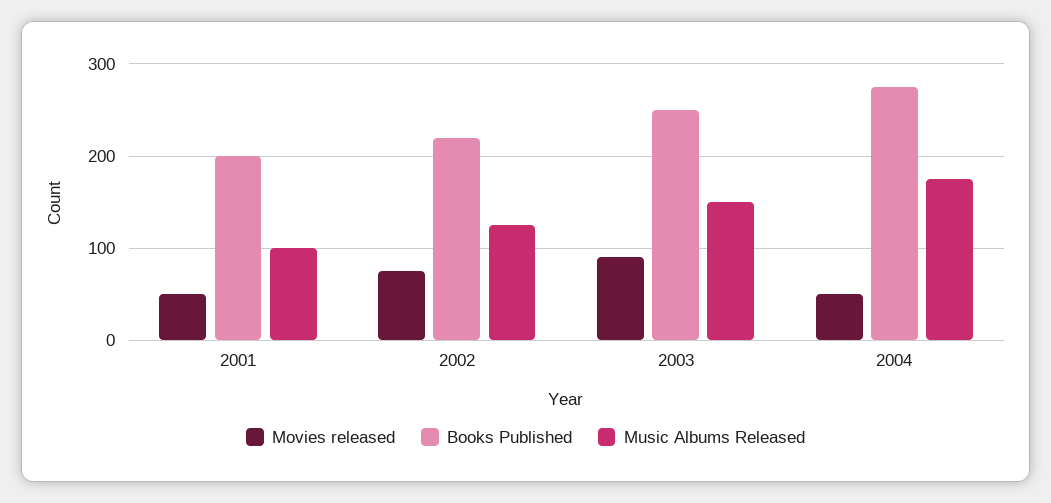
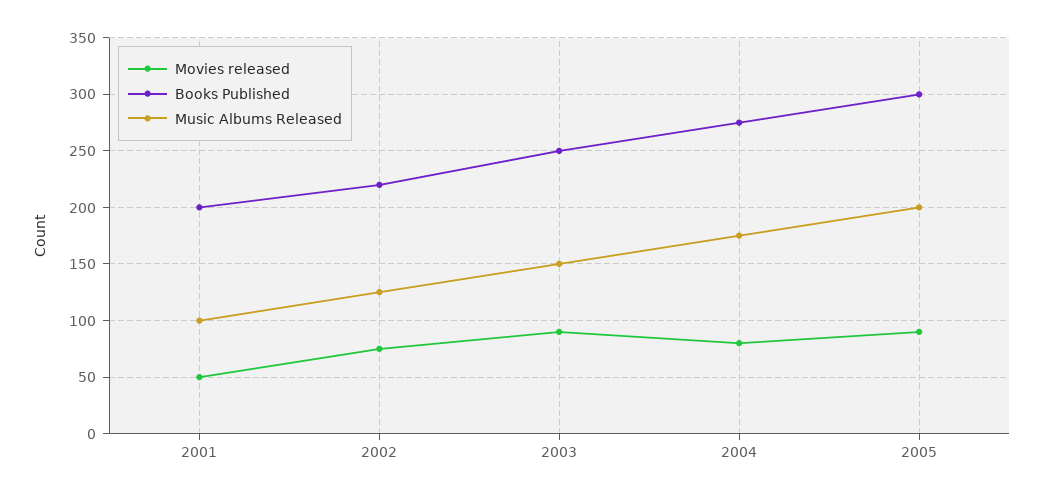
Movies released, 2004: 50 -> 80
Movies released, 2005: none -> 90
Books Published, 2005: none -> 300
Music Albums Released, 2005: none -> 200

